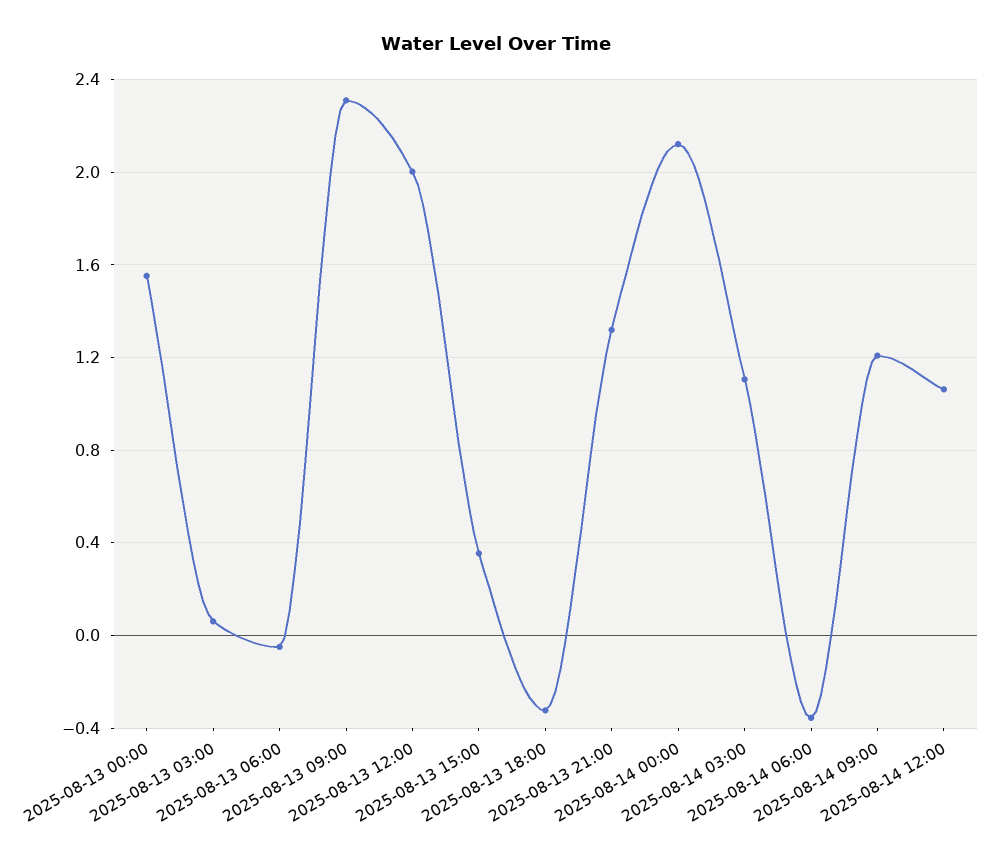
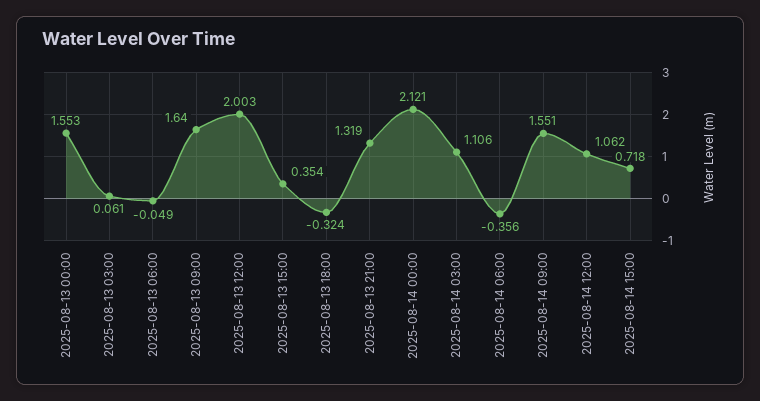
2025-08-13 09:00: 2.3 -> 1.64
2025-08-14 09:00: 1.2 -> 1.551
2025-08-14 15:00: none -> 0.718

